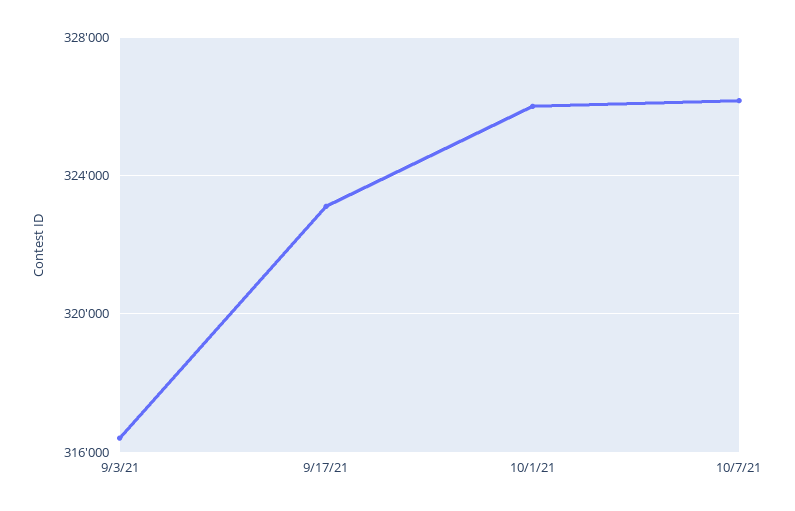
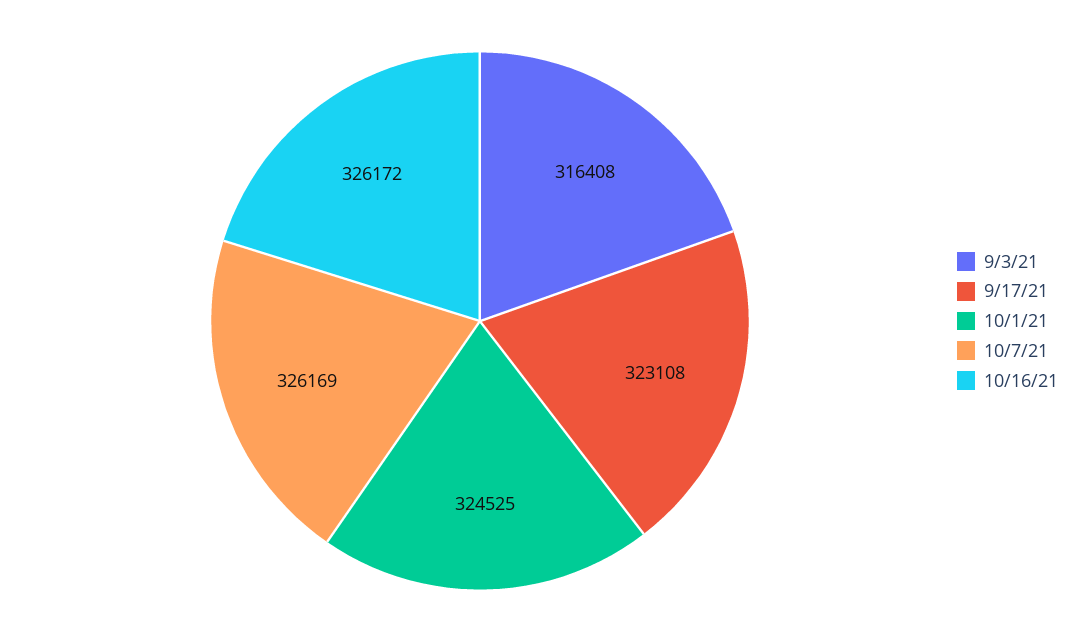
10/1/21: 326000 -> 324525
10/16/21: none -> 326172

